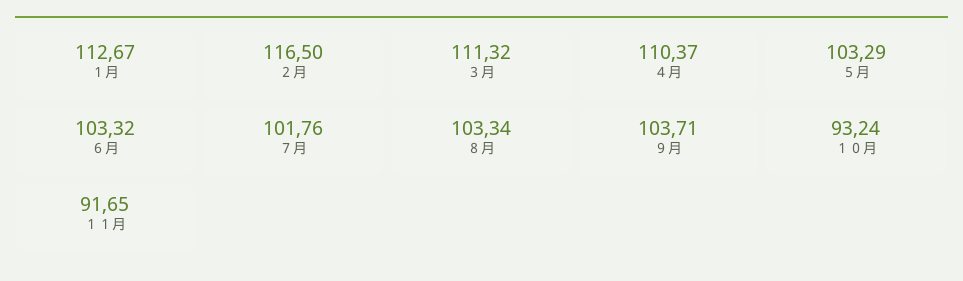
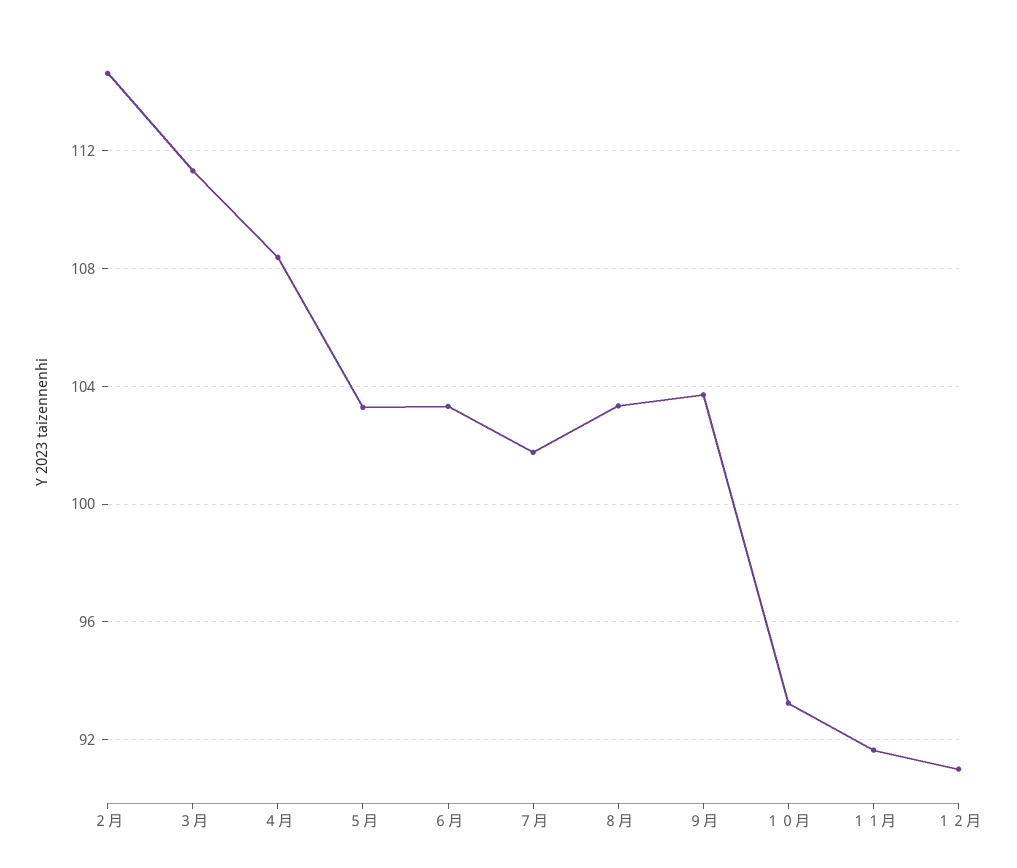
１月: 112.67 -> none
２月: 116.5 -> 114.5
４月: 110.37 -> 108.5
１２月: none -> 91

